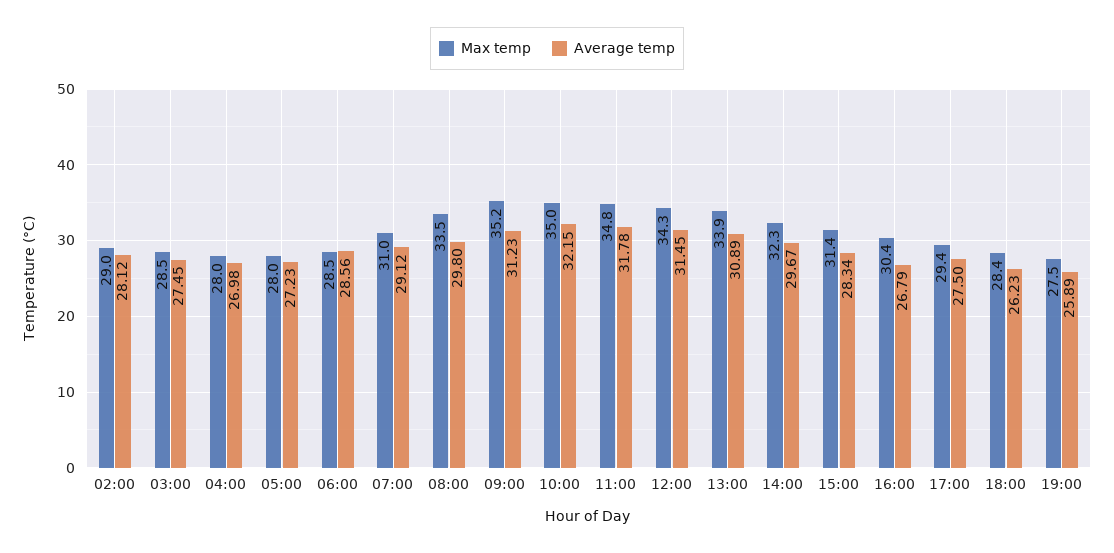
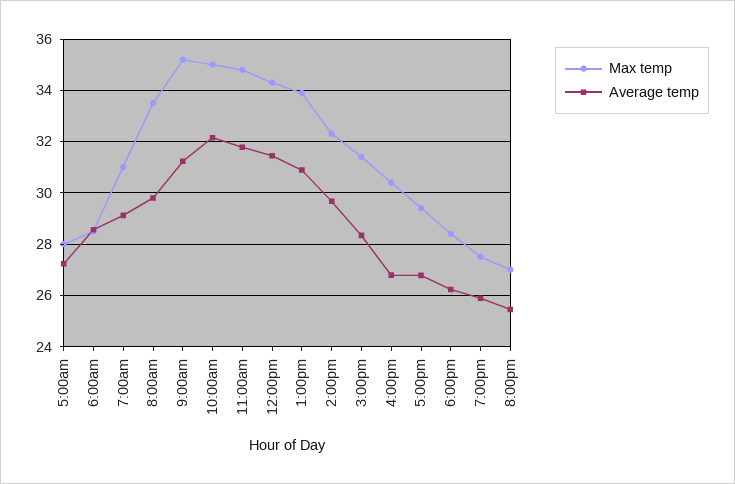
Max temp, 02:00: 29 -> none
Average temp, 02:00: 28.12 -> none
Max temp, 03:00: 28.5 -> none
Average temp, 03:00: 27.45 -> none
Max temp, 04:00: 28 -> none
Average temp, 04:00: 26.98 -> none
Average temp, 17:00: 27.5 -> 26.75
Max temp, 8:00pm: none -> 27
Average temp, 8:00pm: none -> 25.5

